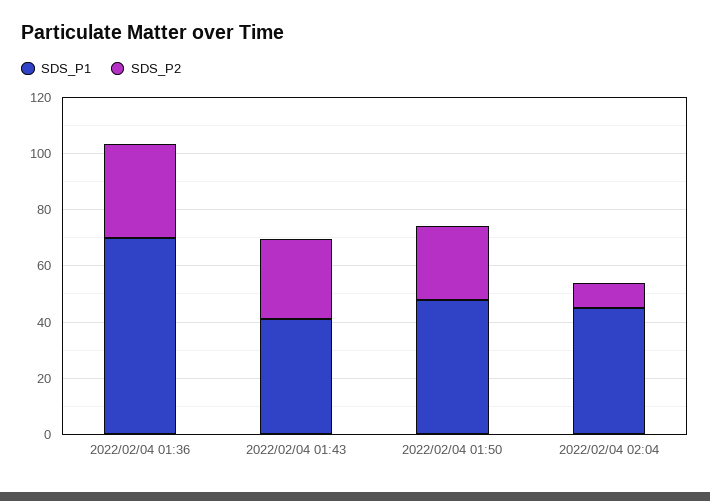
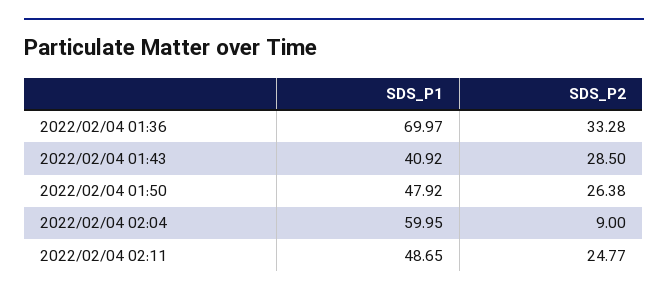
SDS_P1, 2022/02/04 02:04: 45 -> 59.95
SDS_P1, 2022/02/04 02:11: none -> 48.65
SDS_P2, 2022/02/04 02:11: none -> 24.77

